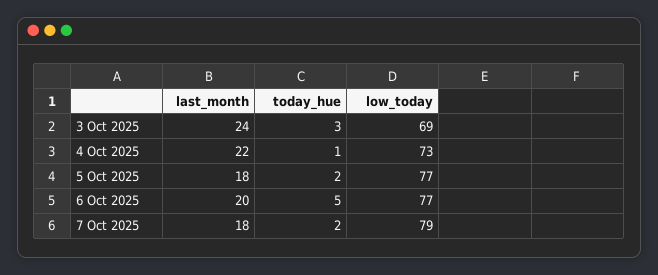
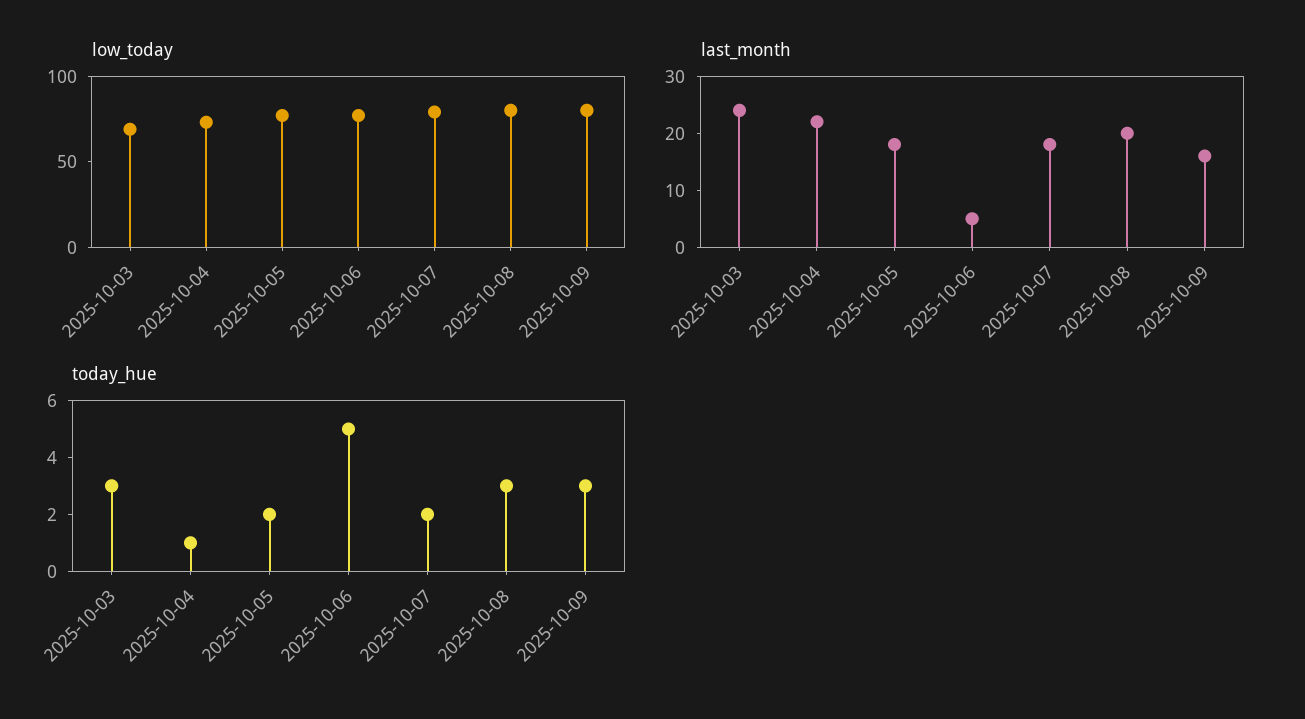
last_month, 6 Oct 2025: 20 -> 5
low_today, 2025-10-08: none -> 80
low_today, 2025-10-09: none -> 80
last_month, 2025-10-08: none -> 20
last_month, 2025-10-09: none -> 15
today_hue, 2025-10-08: none -> 3
today_hue, 2025-10-09: none -> 3

